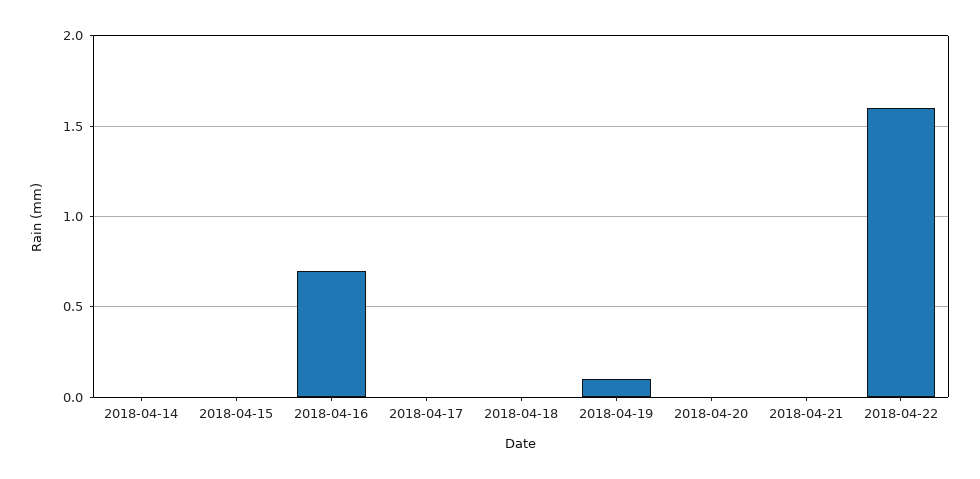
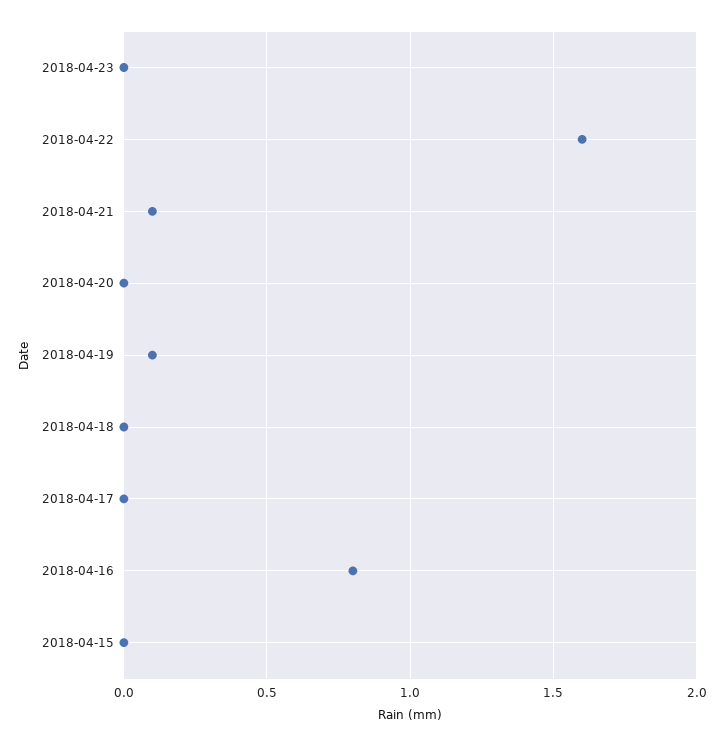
2018-04-14: 0 -> none
2018-04-16: 0.7 -> 0.8
2018-04-21: 0 -> 0.1
2018-04-23: none -> 0

